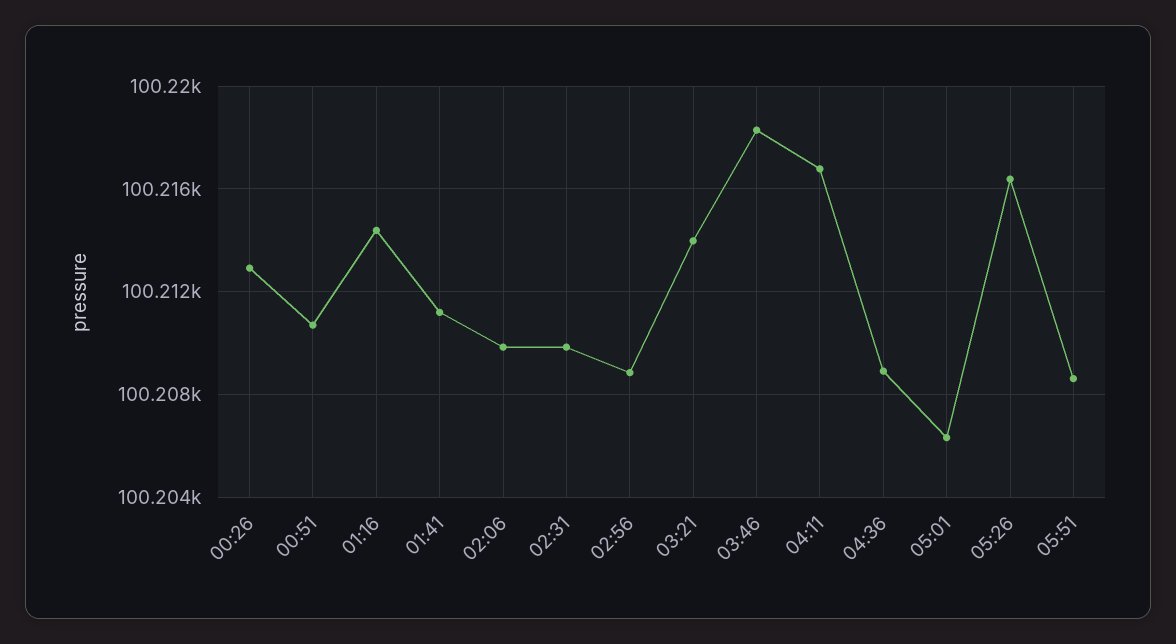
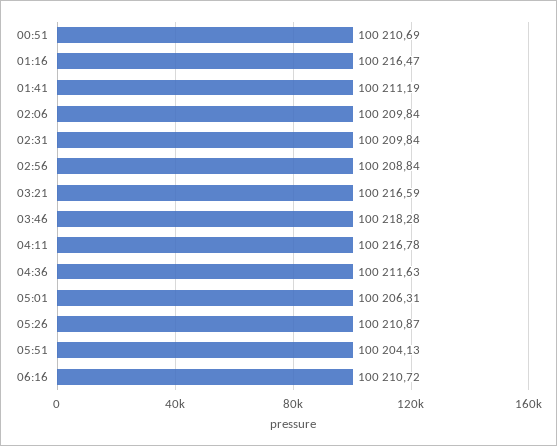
00:26: 100213 -> none
01:16: 100214.5 -> 100216.47
03:21: 100214 -> 100216.59
04:36: 100209 -> 100211.63
05:26: 100216.5 -> 100210.87
05:51: 100208.5 -> 100204.13
06:16: none -> 100210.72

